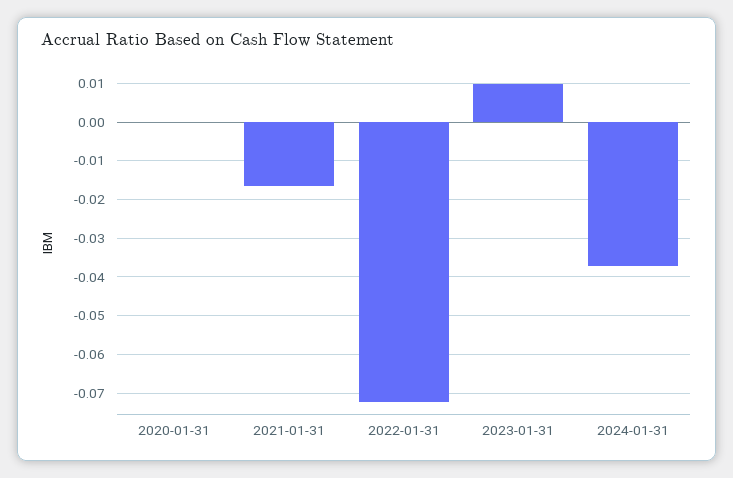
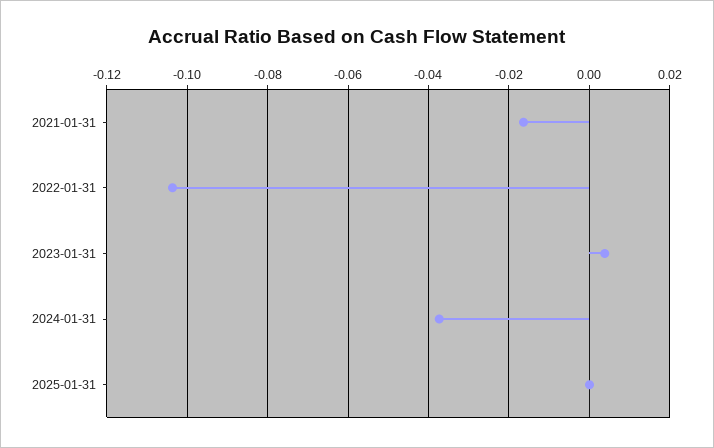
2020-01-31: 0 -> none
2022-01-31: -0.072 -> -0.104
2023-01-31: 0.01 -> 0.004
2025-01-31: none -> 0

